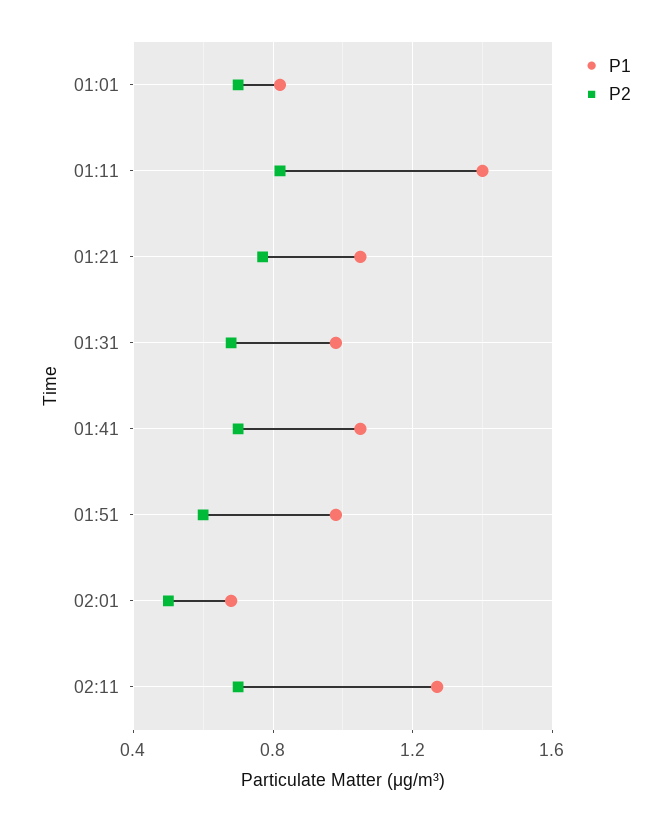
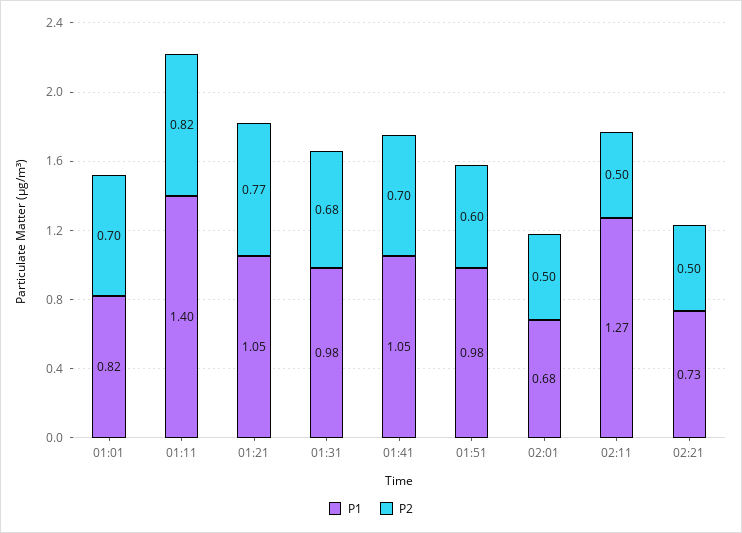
P2, 02:11: 0.7 -> 0.5
P1, 02:21: none -> 0.73
P2, 02:21: none -> 0.5

